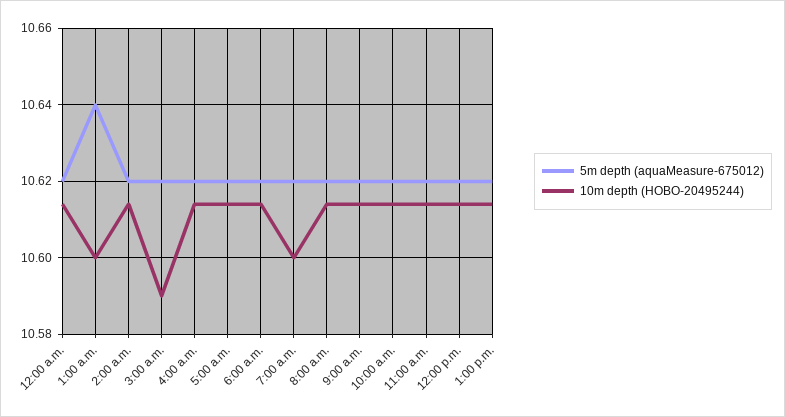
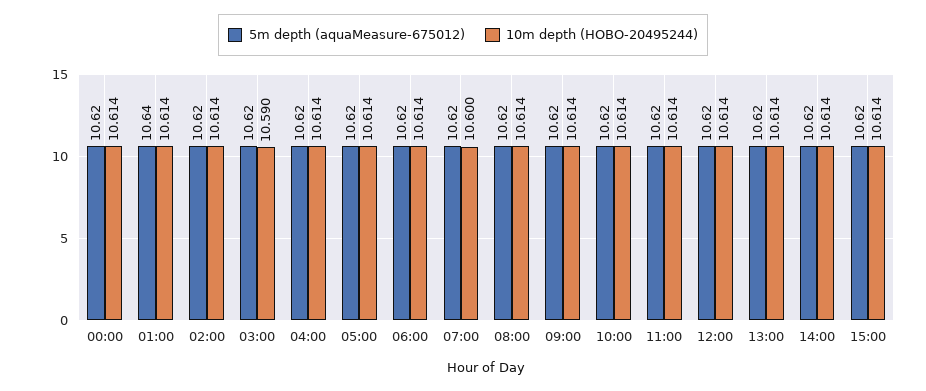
10m depth (HOBO-20495244), 1:00 a.m.: 10.6 -> 10.614
5m depth (aquaMeasure-675012), 14:00: none -> 10.62
10m depth (HOBO-20495244), 14:00: none -> 10.614
5m depth (aquaMeasure-675012), 15:00: none -> 10.62
10m depth (HOBO-20495244), 15:00: none -> 10.614

